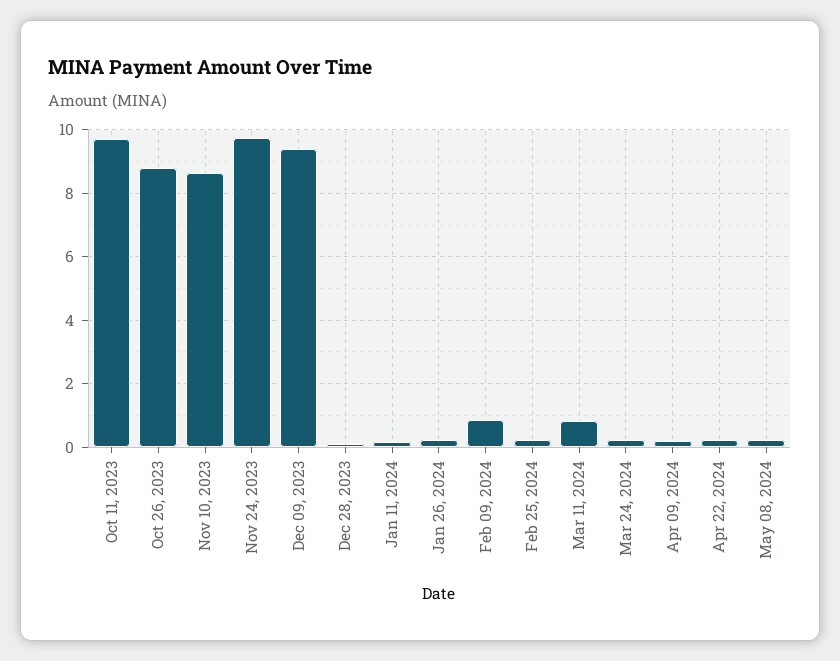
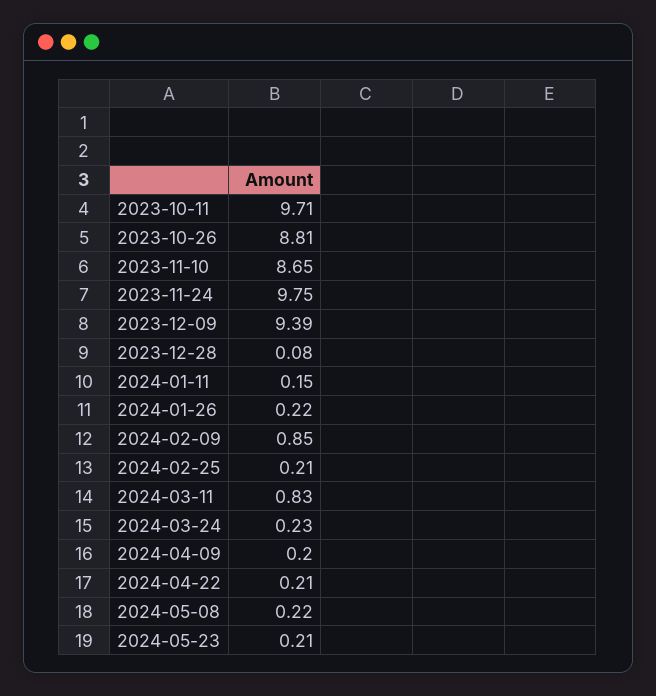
2024-05-23: none -> 0.21

